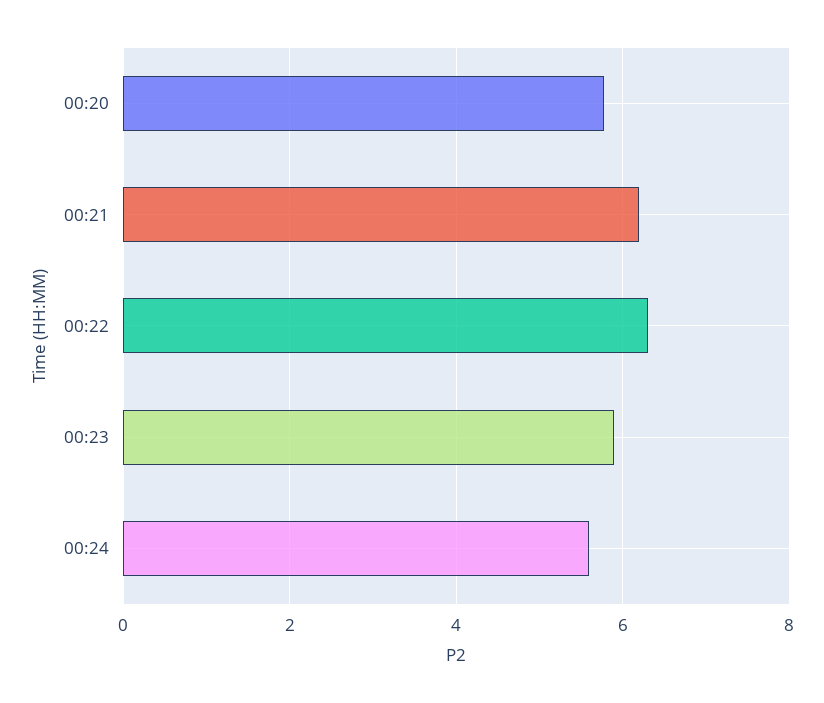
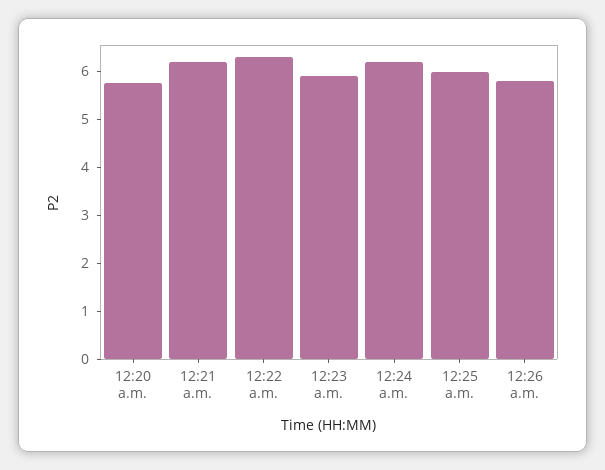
00:24: 5.6 -> 6.2
12:25 a.m.: none -> 6
12:26 a.m.: none -> 5.8

